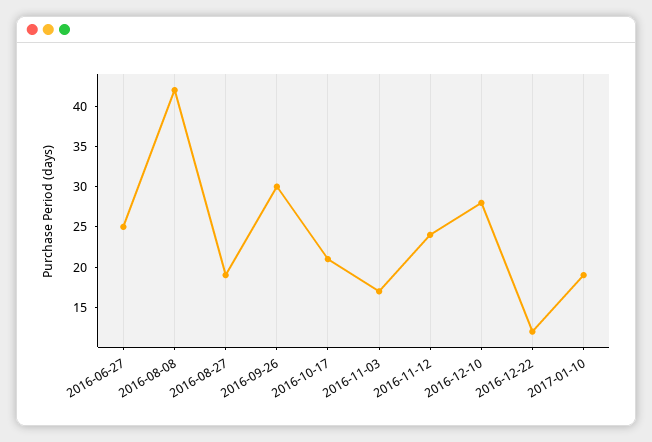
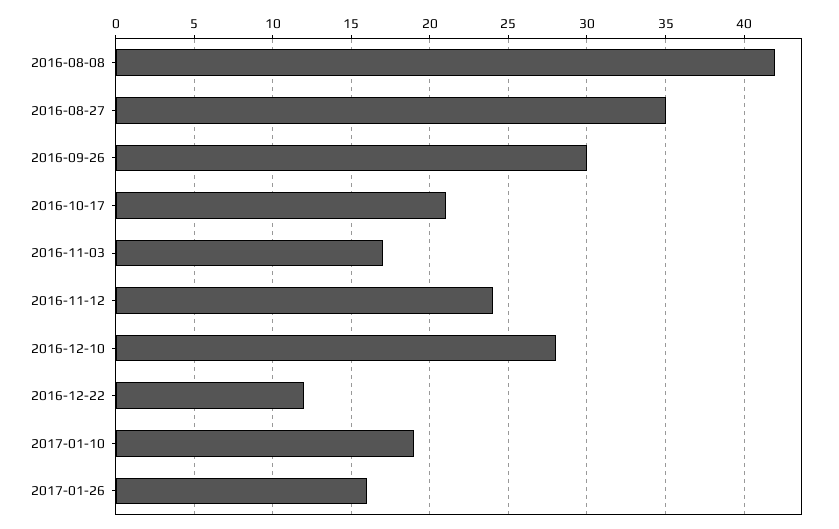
2016-06-27: 25 -> none
2016-08-27: 19 -> 35
2017-01-26: none -> 16

